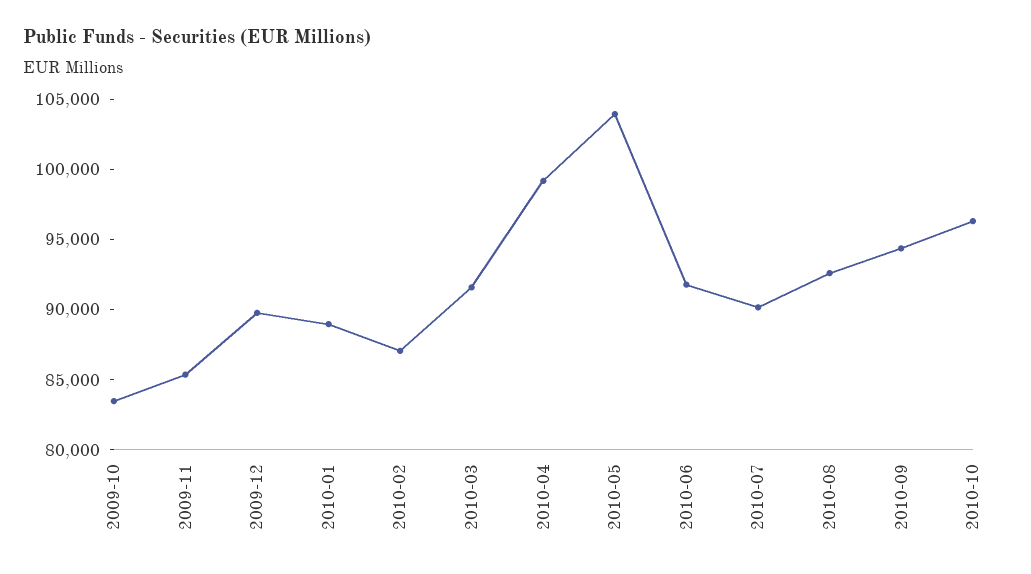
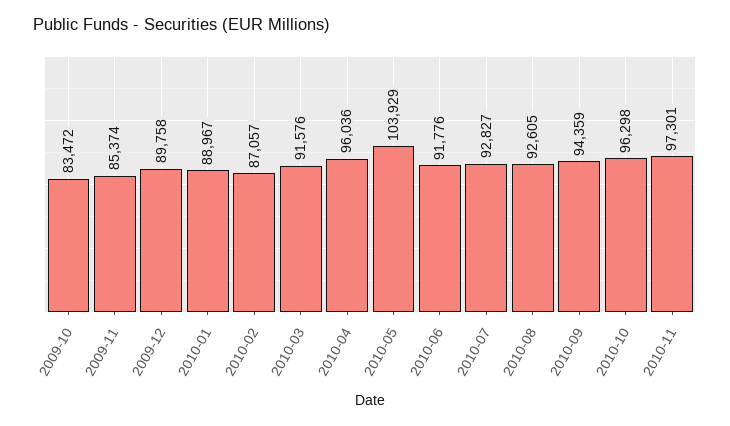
2010-04: 99000 -> 96036
2010-07: 90000 -> 92827
2010-11: none -> 97301

